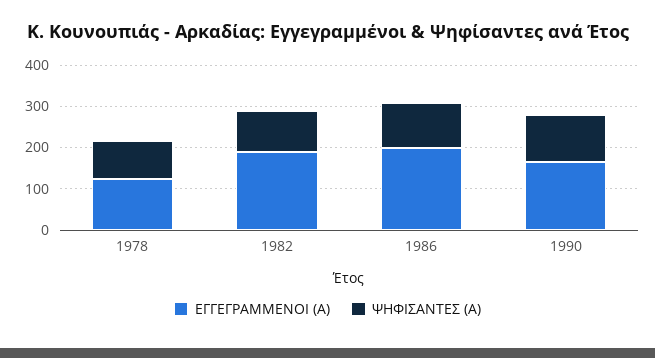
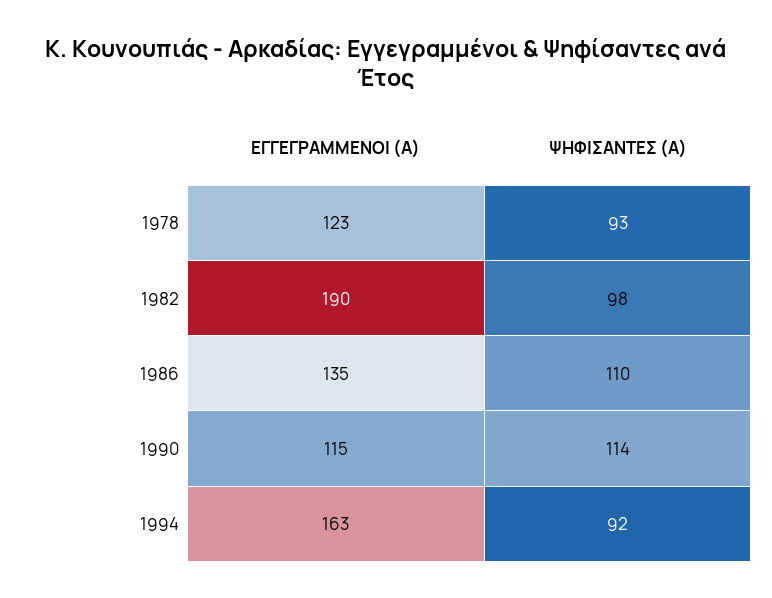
ΕΓΓΕΓΡΑΜΜΕΝΟΙ (Α), 1986: 200 -> 135
ΕΓΓΕΓΡΑΜΜΕΝΟΙ (Α), 1990: 160 -> 115
ΕΓΓΕΓΡΑΜΜΕΝΟΙ (Α), 1994: none -> 163
ΨΗΦΙΣΑΝΤΕΣ (Α), 1994: none -> 92

